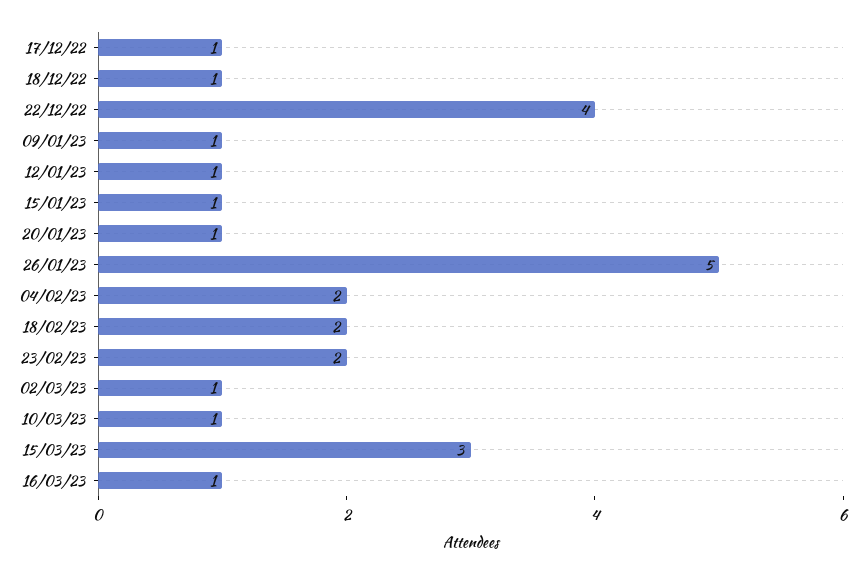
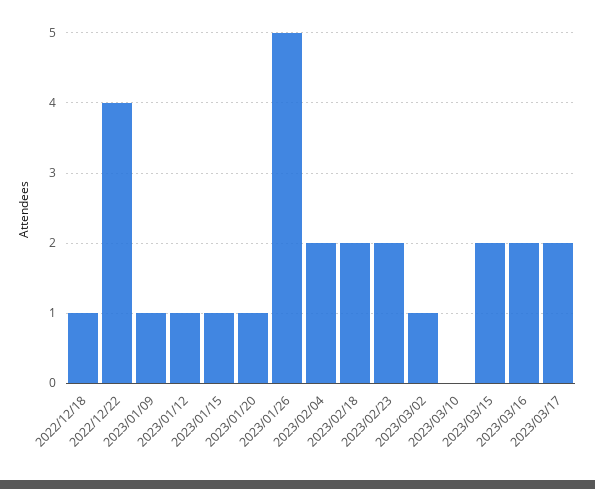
17/12/22: 1 -> none
10/03/23: 1 -> 0
15/03/23: 3 -> 2
16/03/23: 1 -> 2
2023/03/17: none -> 2

